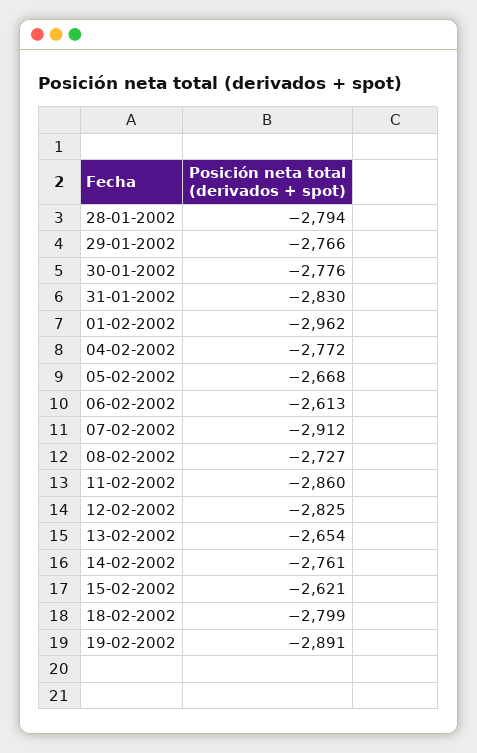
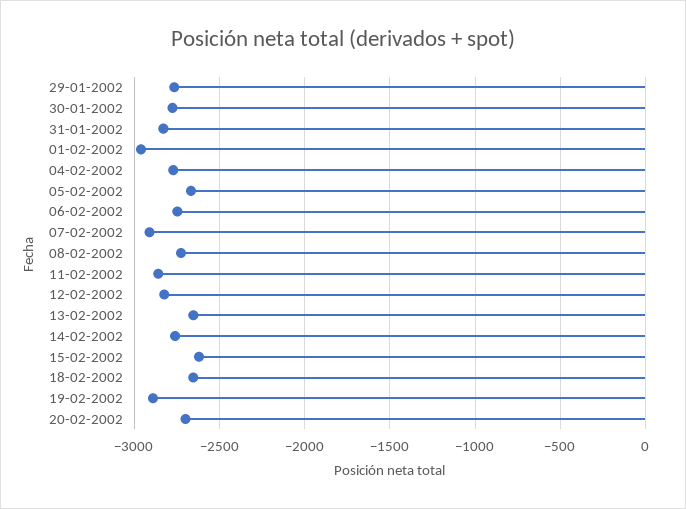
28-01-2002: -2794 -> none
06-02-2002: -2613 -> -2750
18-02-2002: -2799 -> -2650
20-02-2002: none -> -2700

